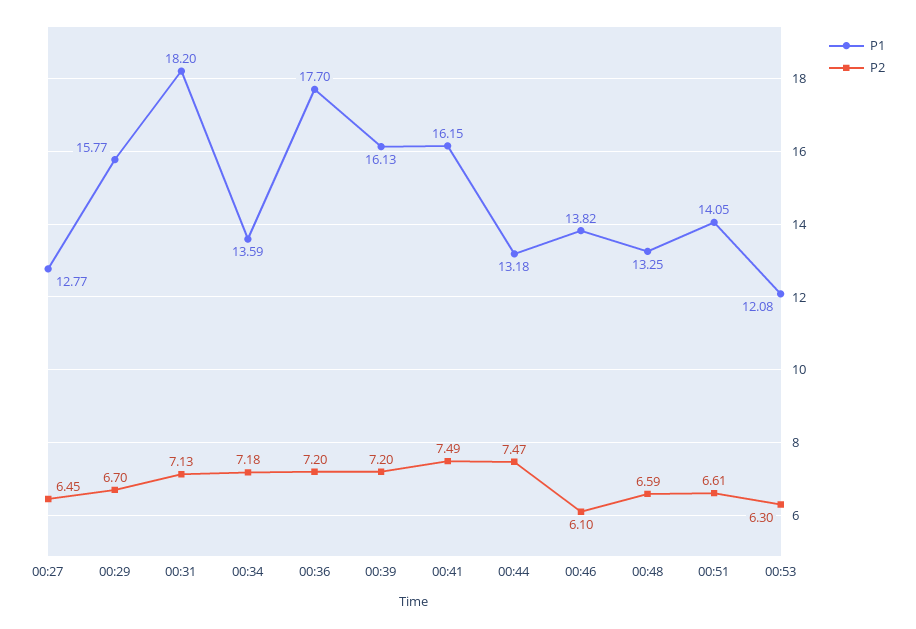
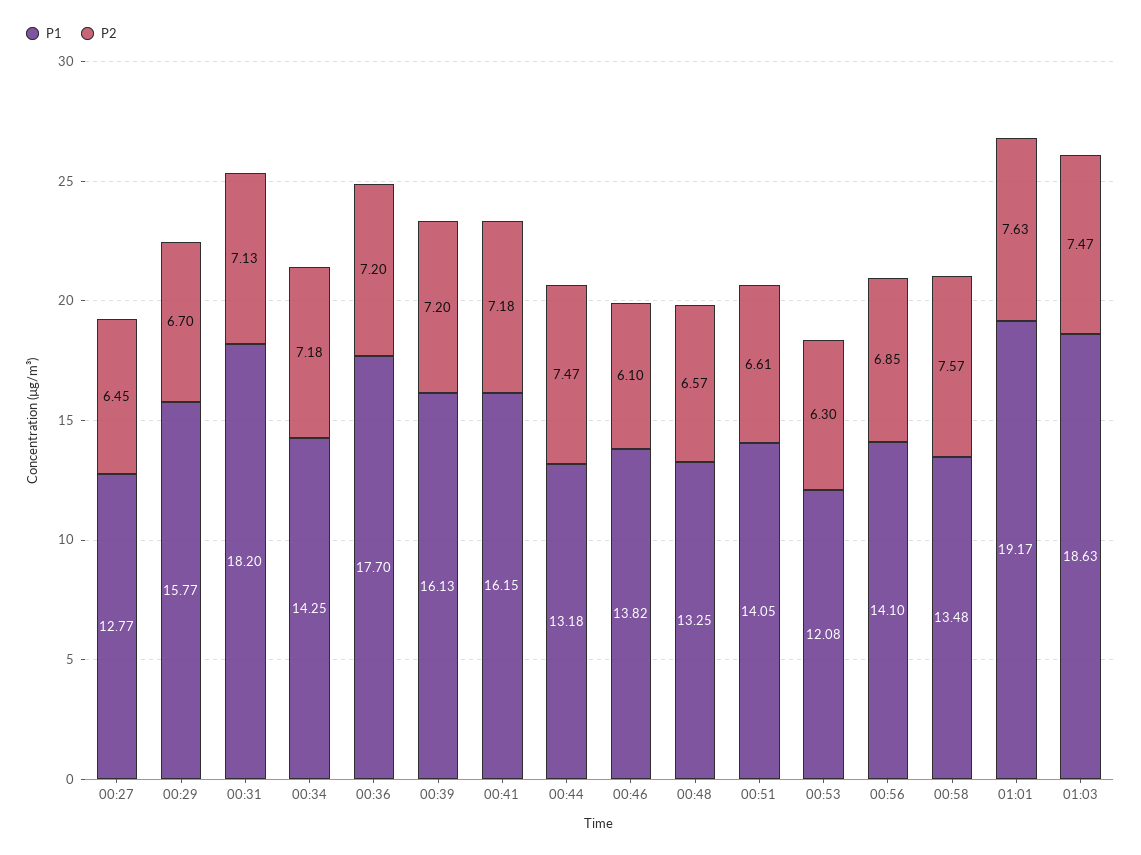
P1, 00:34: 13.59 -> 14.25
P2, 00:41: 7.49 -> 7.18
P2, 00:48: 6.59 -> 6.57
P1, 00:56: none -> 14.1
P2, 00:56: none -> 6.85
P1, 00:58: none -> 13.48
P2, 00:58: none -> 7.57
P1, 01:01: none -> 19.17
P2, 01:01: none -> 7.63
P1, 01:03: none -> 18.63
P2, 01:03: none -> 7.47

